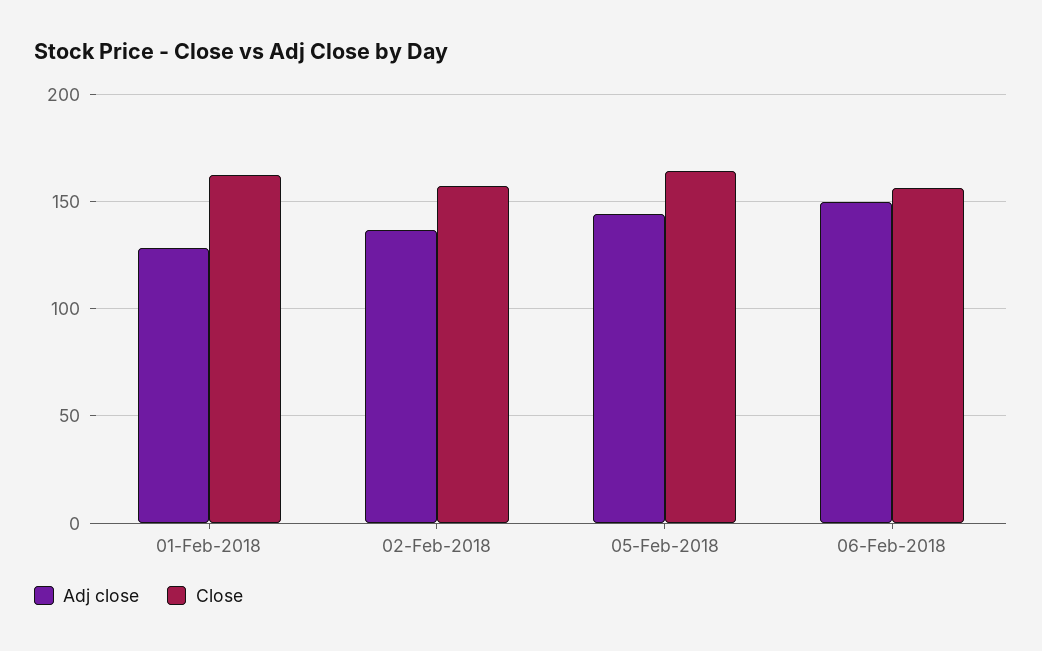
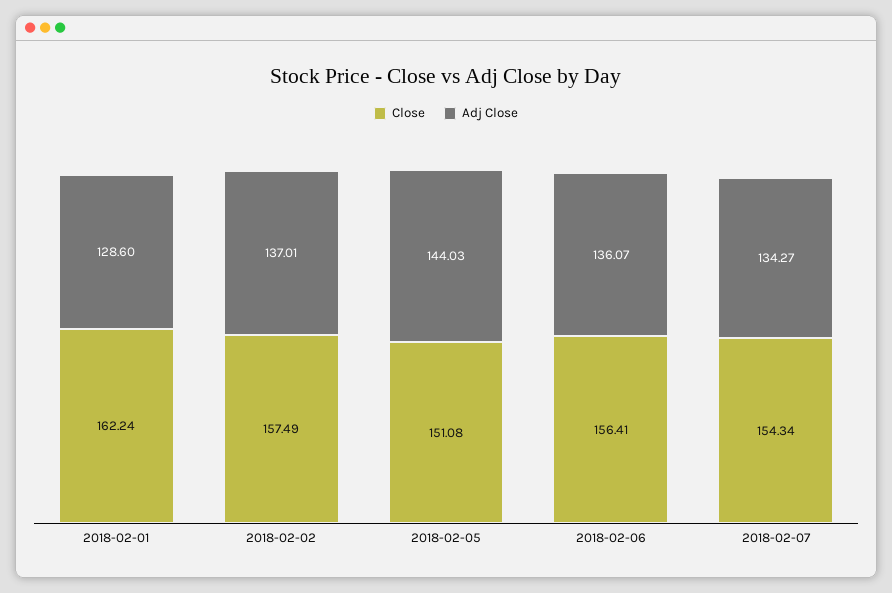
Close, 05-Feb-2018: 165 -> 151.08
Adj close, 06-Feb-2018: 150 -> 136.07
Close, 2018-02-07: none -> 154.34
Adj close, 2018-02-07: none -> 134.27

